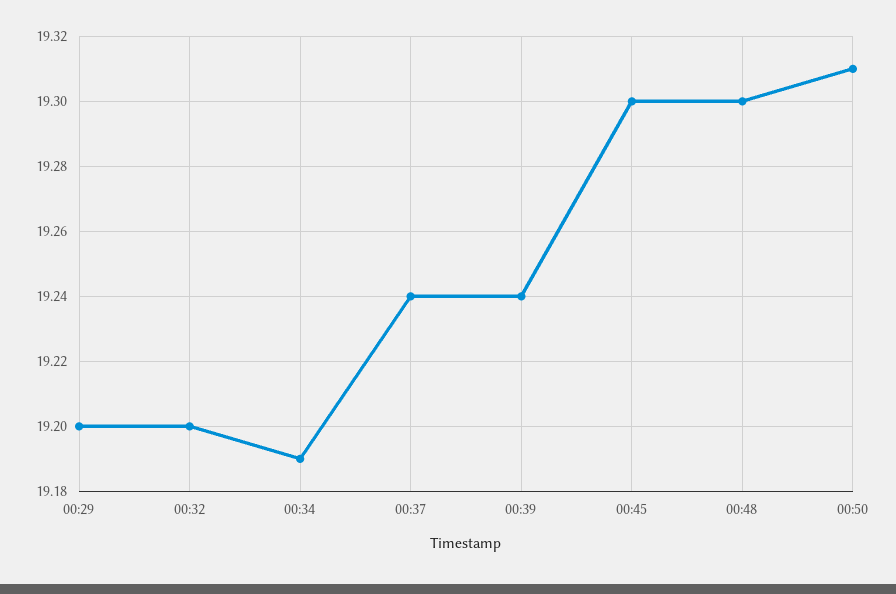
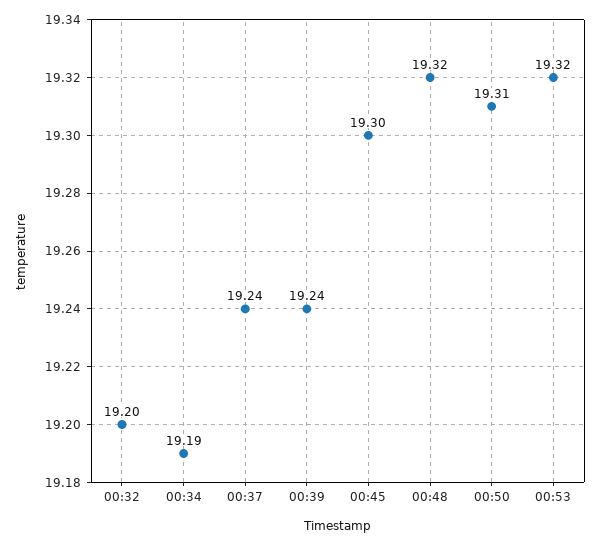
00:29: 19.2 -> none
00:48: 19.3 -> 19.32
00:53: none -> 19.32

